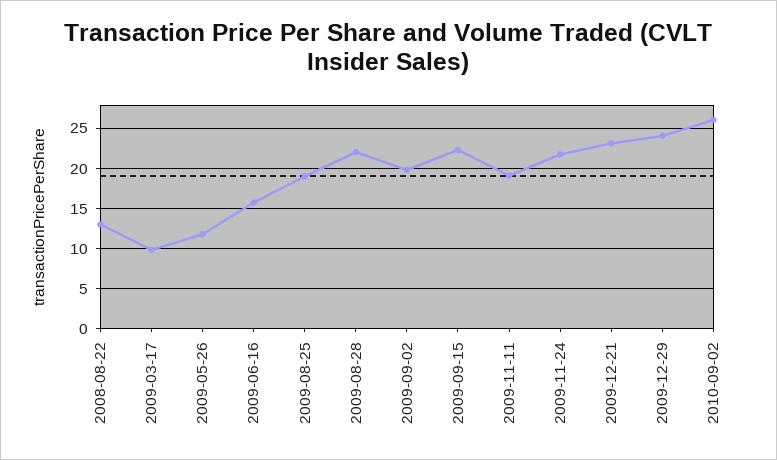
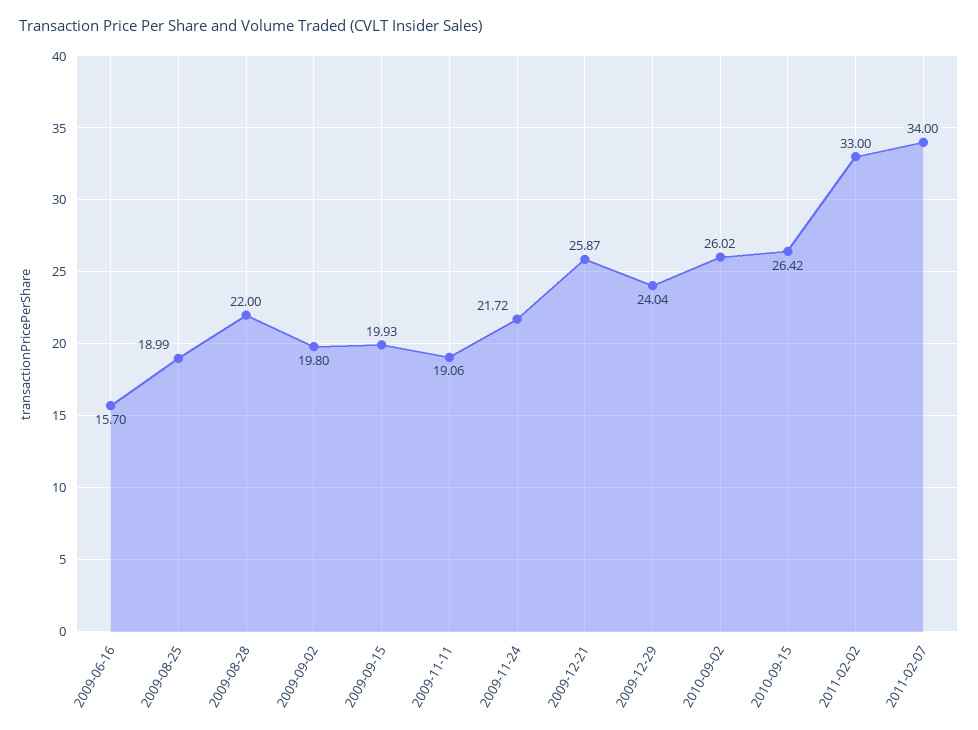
2008-08-22: 13 -> none
2009-03-17: 10 -> none
2009-05-26: 12 -> none
2009-09-15: 22 -> 19.93
2009-12-21: 23 -> 25.87
2010-09-15: none -> 26.42
2011-02-02: none -> 33
2011-02-07: none -> 34

